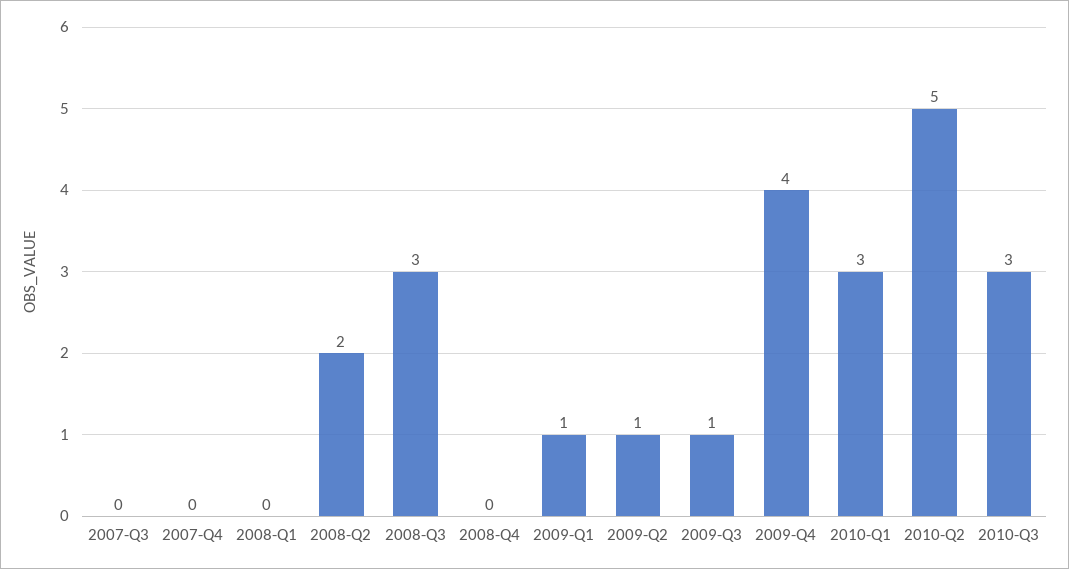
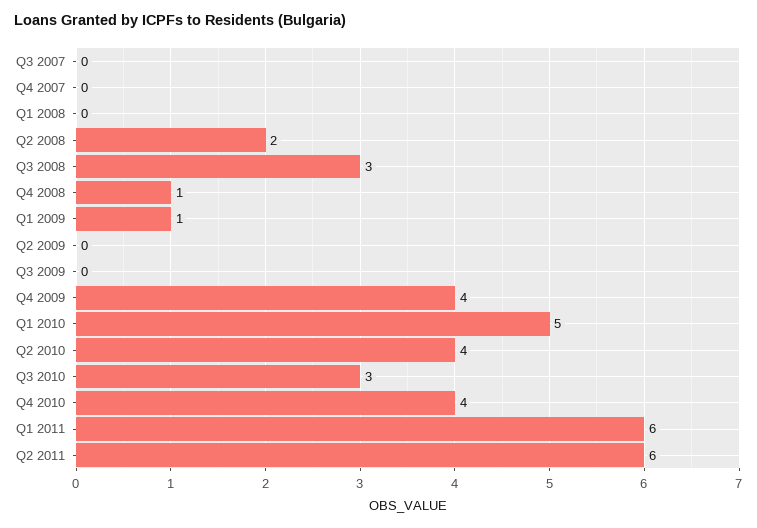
2008-Q4: 0 -> 1
2009-Q2: 1 -> 0
2009-Q3: 1 -> 0
2010-Q1: 3 -> 5
2010-Q2: 5 -> 4
Q4 2010: none -> 4
Q1 2011: none -> 6
Q2 2011: none -> 6

